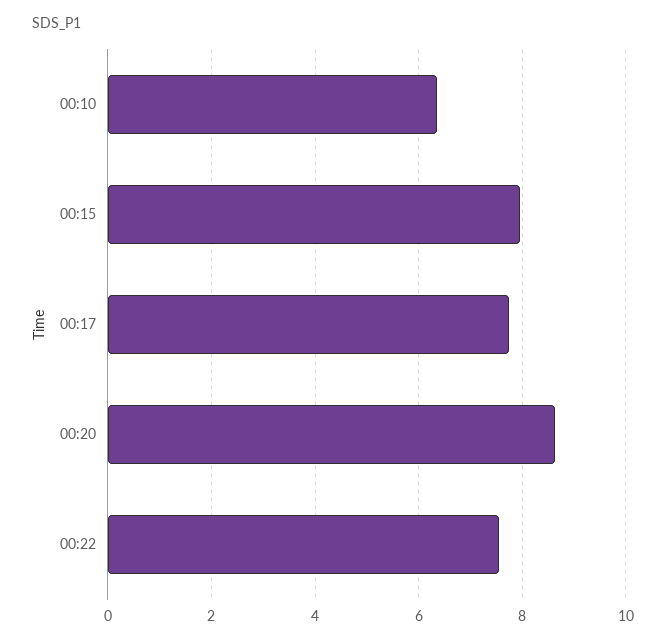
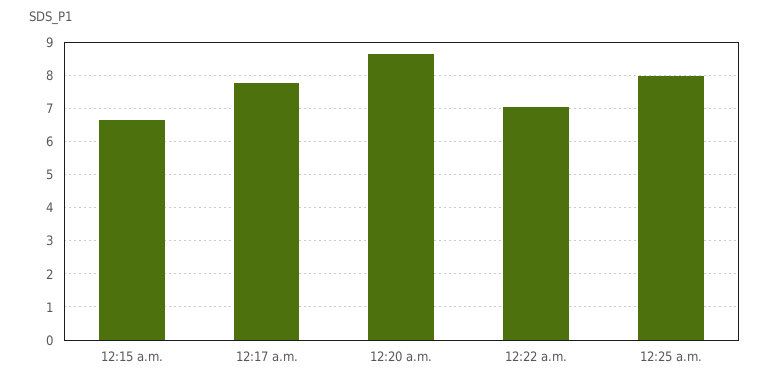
00:10: 6.4 -> none
00:15: 8 -> 6.6
00:22: 7.6 -> 7
12:25 a.m.: none -> 8

